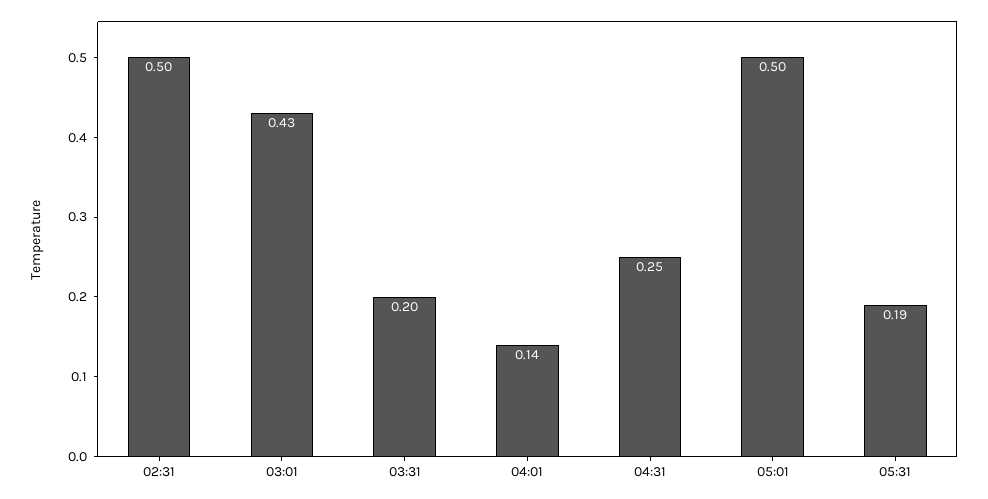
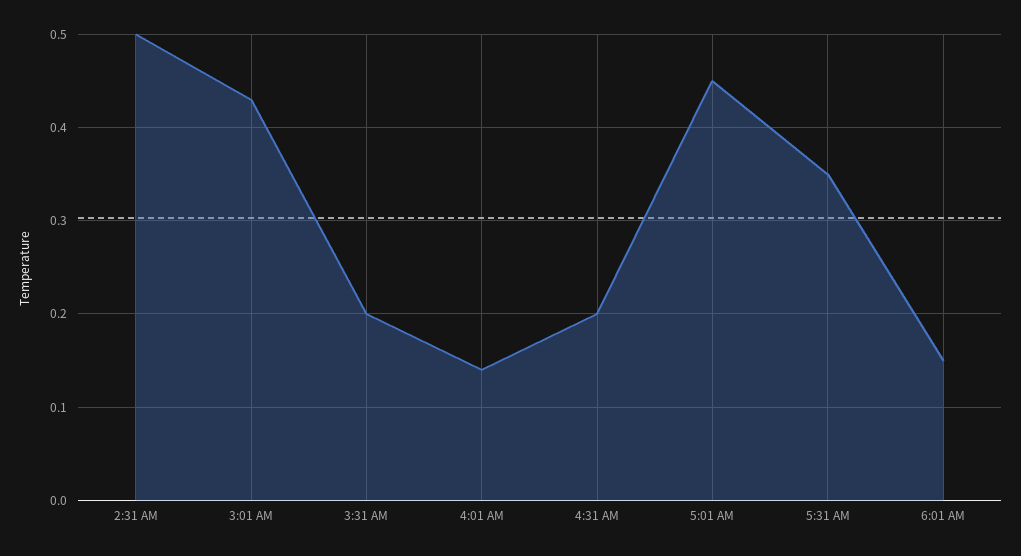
04:31: 0.25 -> 0.2
05:01: 0.5 -> 0.45
05:31: 0.19 -> 0.35
6:01 AM: none -> 0.15

